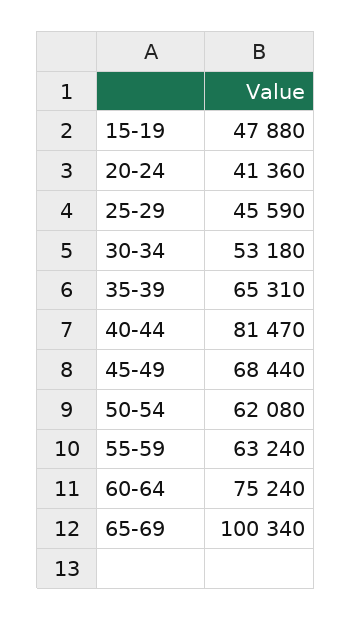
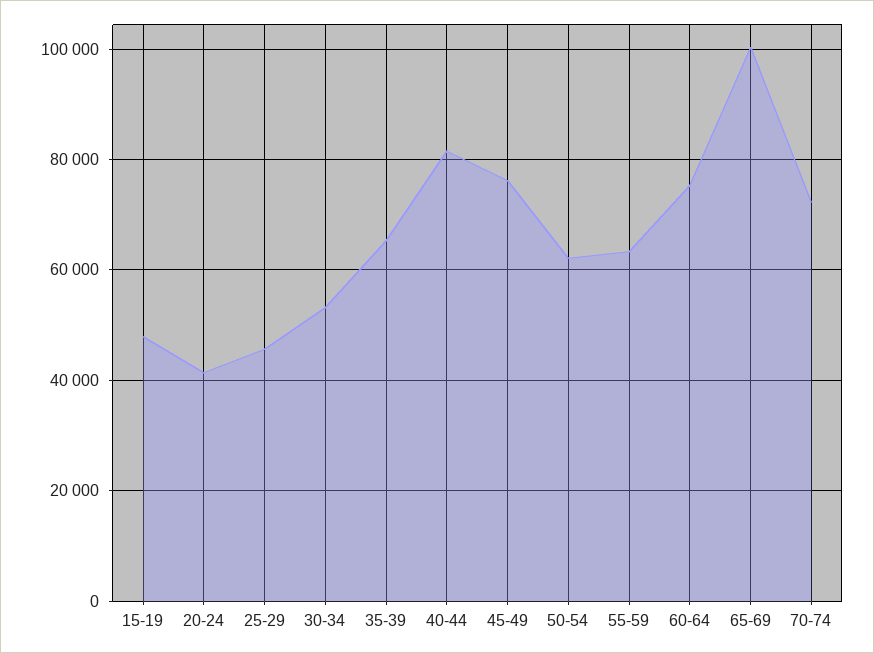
45-49: 68440 -> 76000
70-74: none -> 72000

